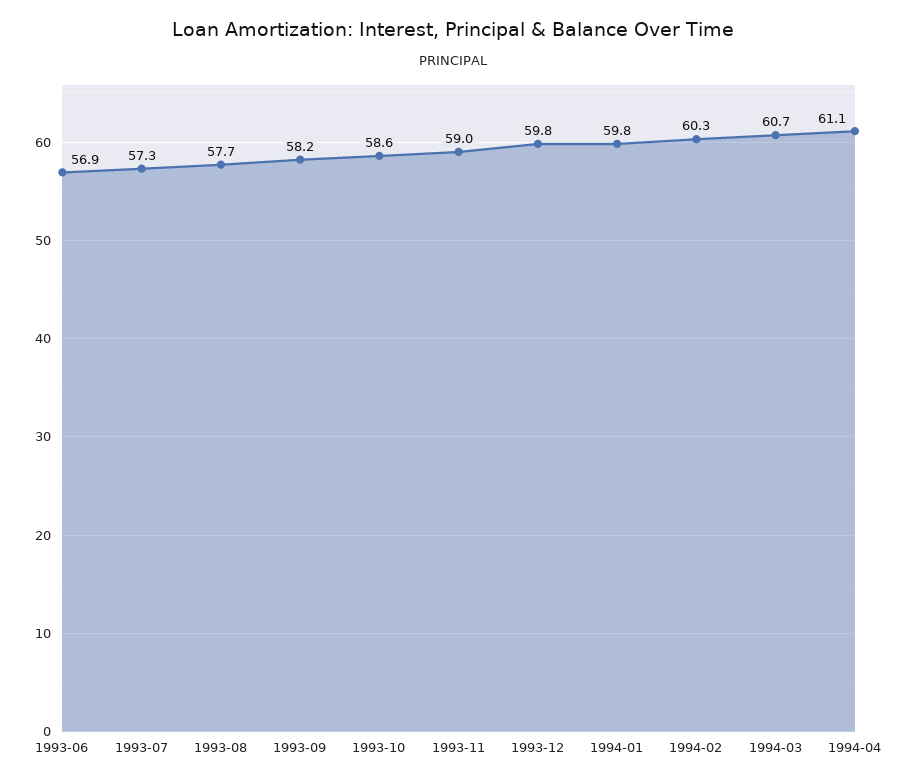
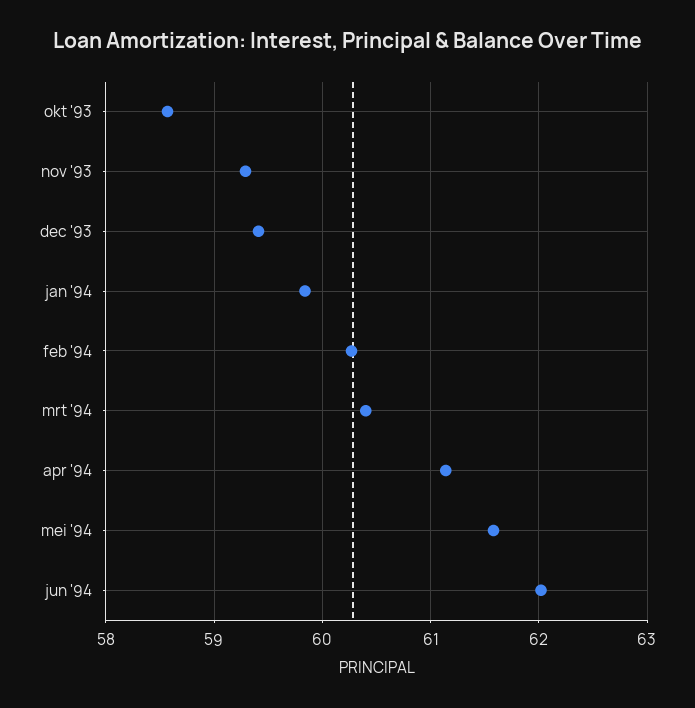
1993-06: 56.9 -> none
1993-07: 57.3 -> none
1993-08: 57.7 -> none
1993-09: 58.2 -> none
1993-11: 59 -> 59.3
1993-12: 59.8 -> 59.4
1994-03: 60.7 -> 60.4
mei '94: none -> 61.6
jun '94: none -> 62

